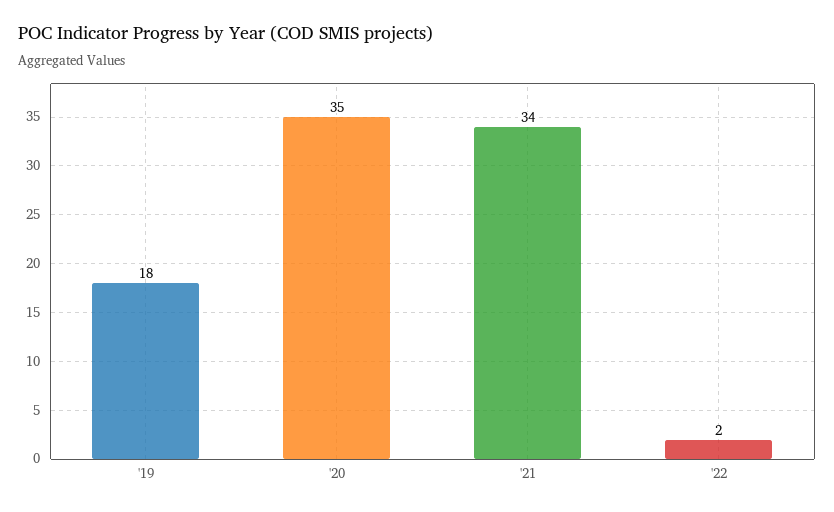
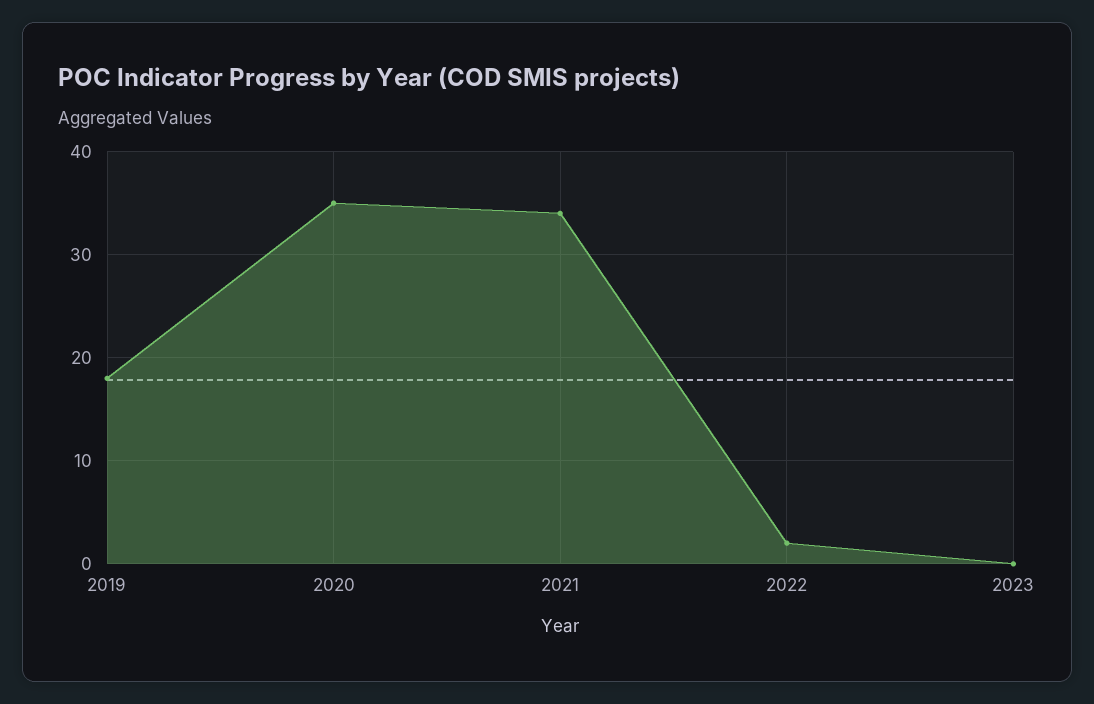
2023: none -> 0

